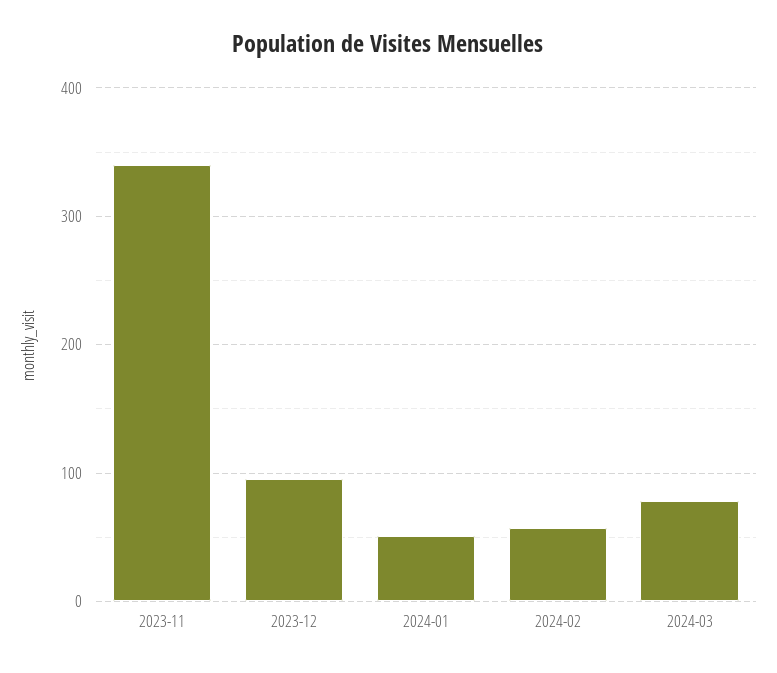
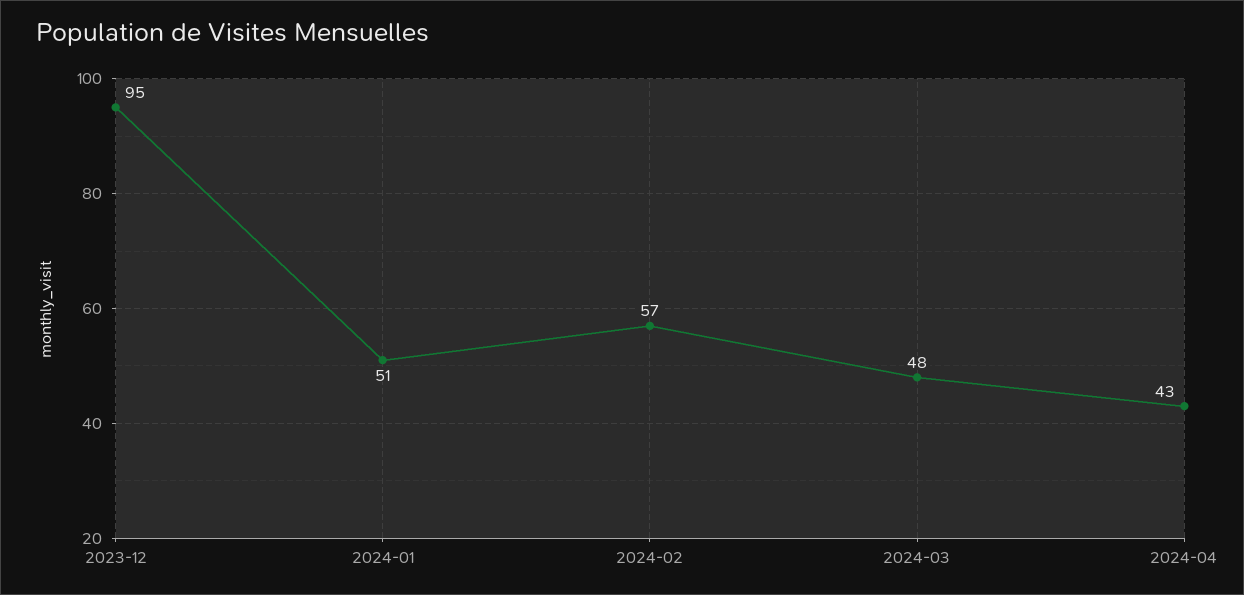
2023-11: 340 -> none
2024-03: 80 -> 48
2024-04: none -> 43

